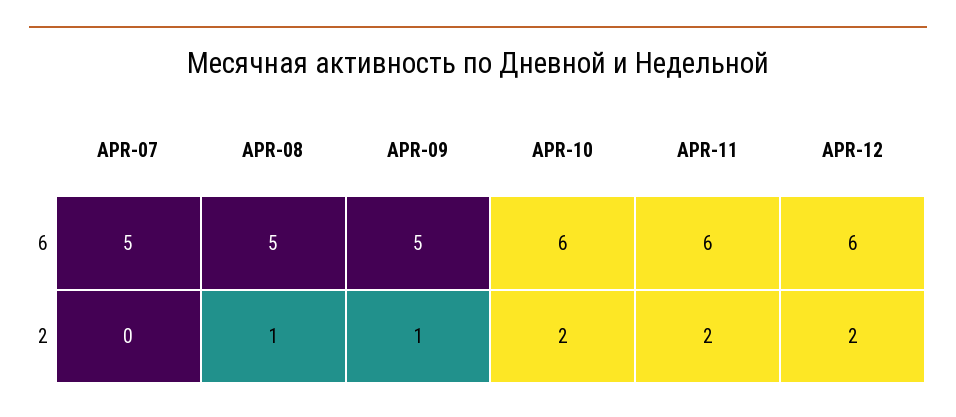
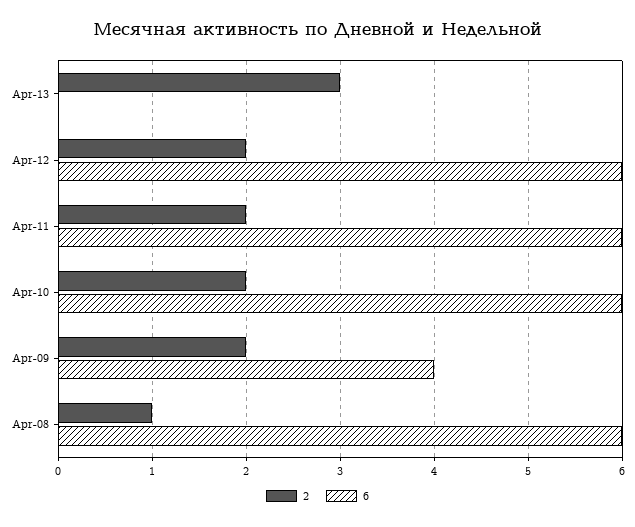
6, APR-07: 5 -> none
6, APR-08: 5 -> 6
6, APR-09: 5 -> 4
2, APR-07: 0 -> none
2, APR-09: 1 -> 2
2, Apr-13: none -> 3
6, Apr-13: none -> 0

